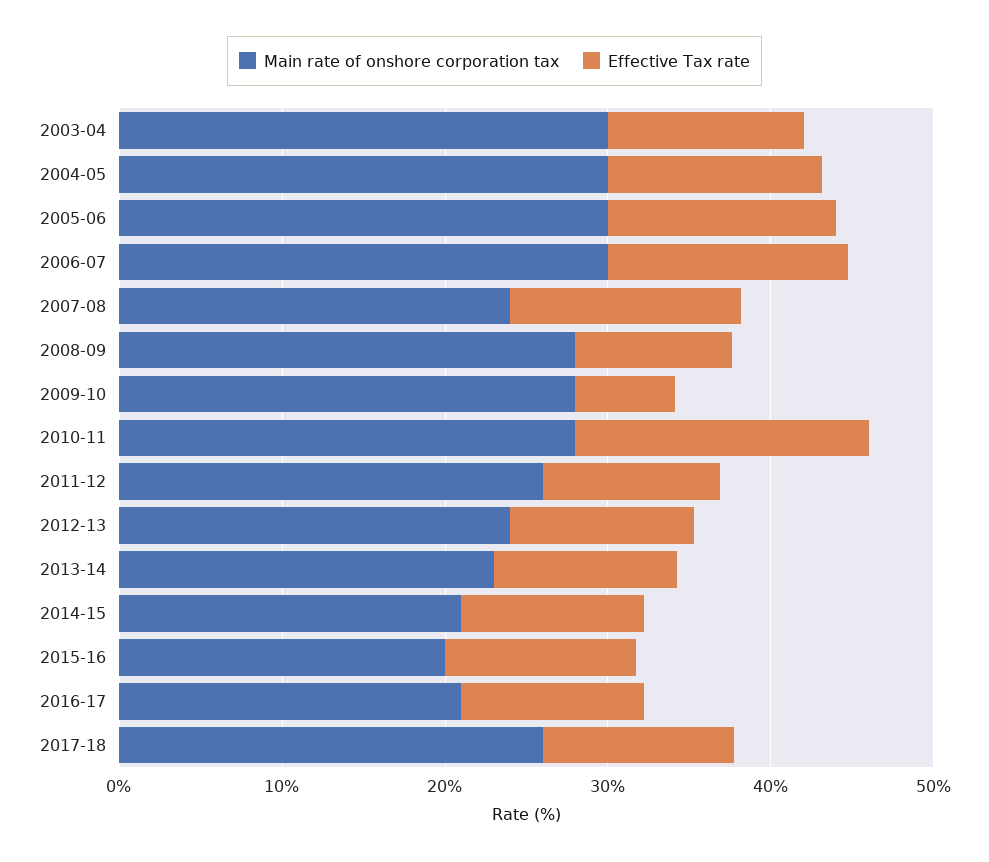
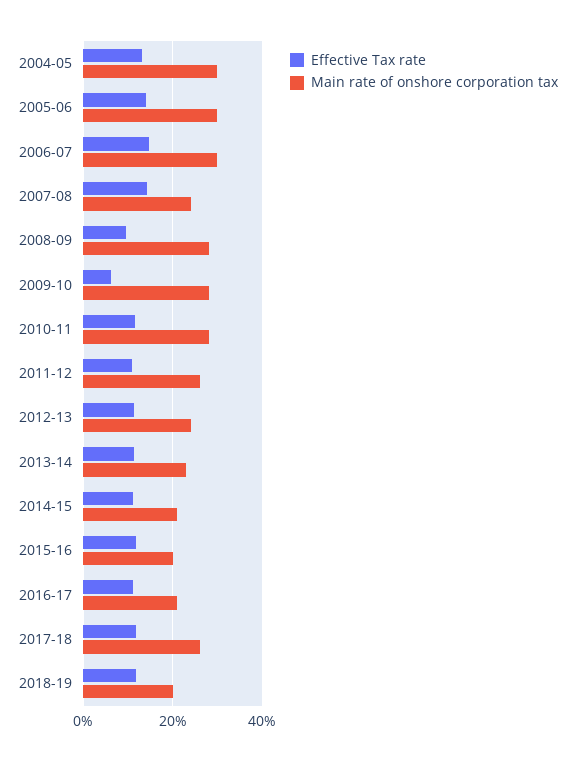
Main rate of onshore corporation tax, 2003-04: 30 -> none
Effective Tax rate, 2003-04: 12 -> none
Effective Tax rate, 2010-11: 18 -> 12
Effective Tax rate, 2018-19: none -> 12
Main rate of onshore corporation tax, 2018-19: none -> 20

